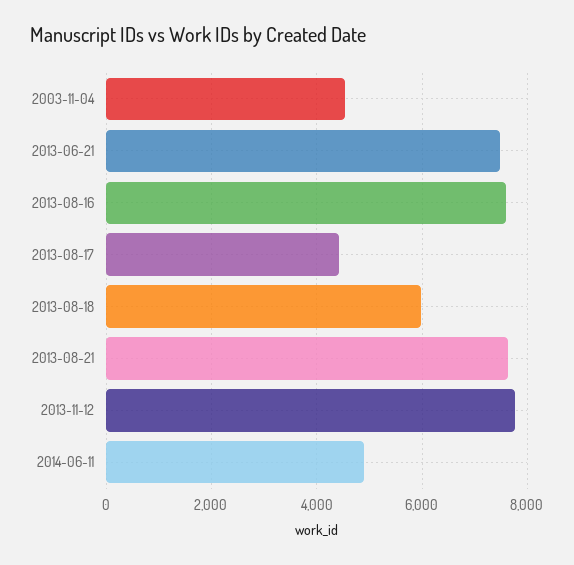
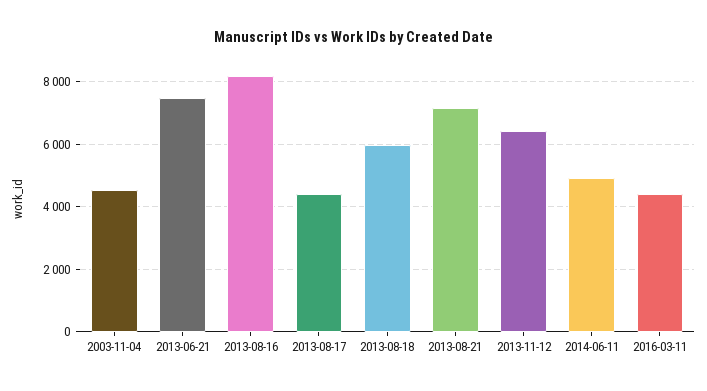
2013-08-16: 7600 -> 8200
2013-08-21: 7600 -> 7200
2013-11-12: 7800 -> 6400
2016-03-11: none -> 4400

